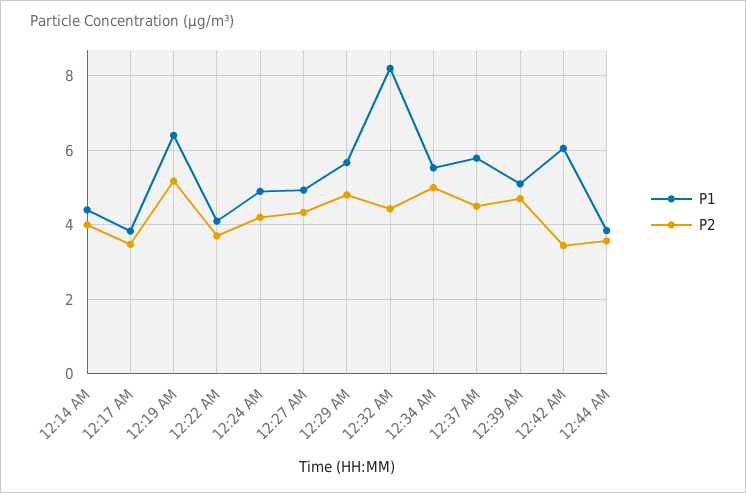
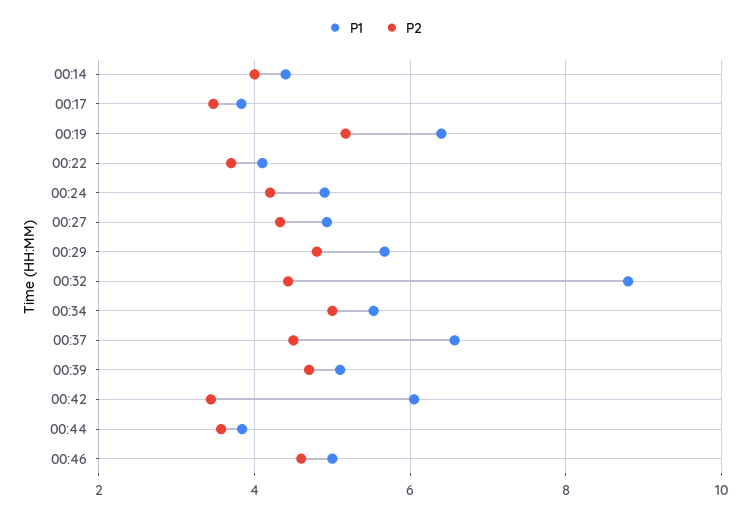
P1, 12:32 AM: 8.2 -> 8.8
P1, 12:37 AM: 5.8 -> 6.6
P1, 00:46: none -> 5
P2, 00:46: none -> 4.6

